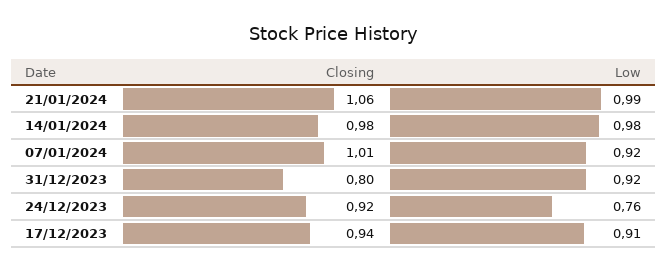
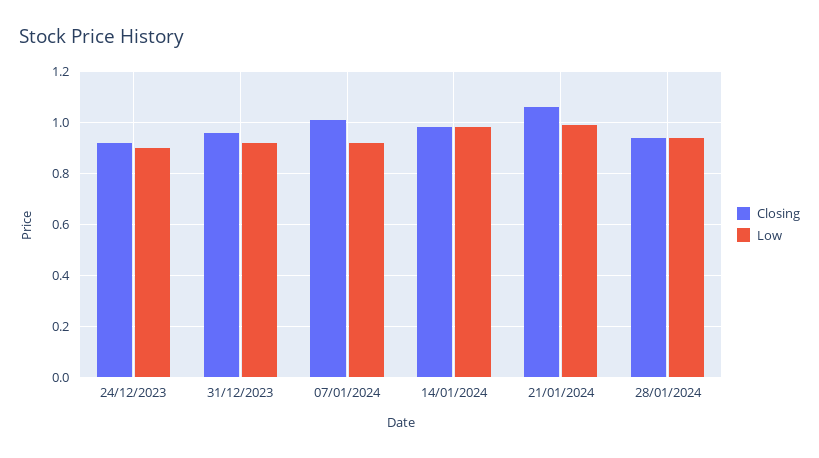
Closing, 31/12/2023: 0.8 -> 0.95
Low, 24/12/2023: 0.76 -> 0.9
Closing, 17/12/2023: 0.94 -> none
Low, 17/12/2023: 0.91 -> none
Closing, 28/01/2024: none -> 0.95
Low, 28/01/2024: none -> 0.95

